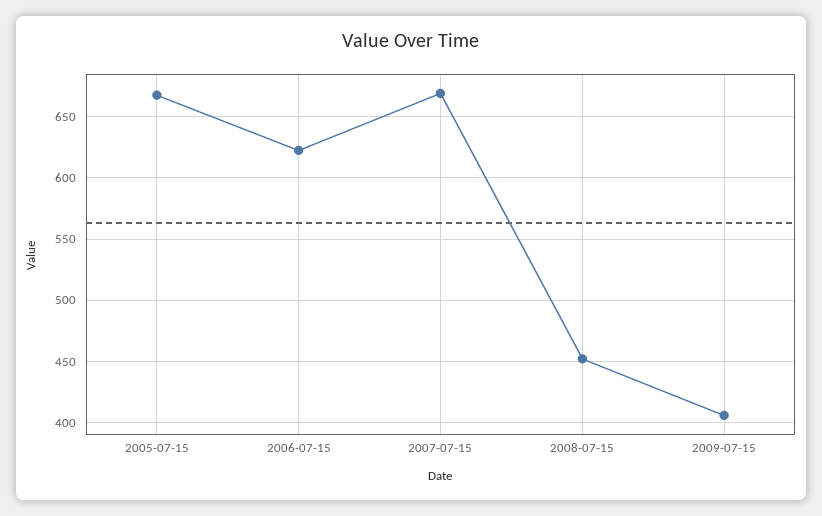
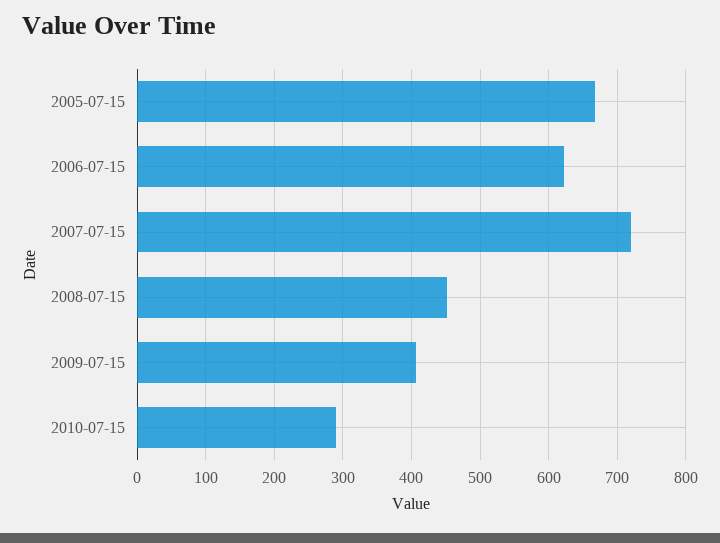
2007-07-15: 670 -> 720
2010-07-15: none -> 290

